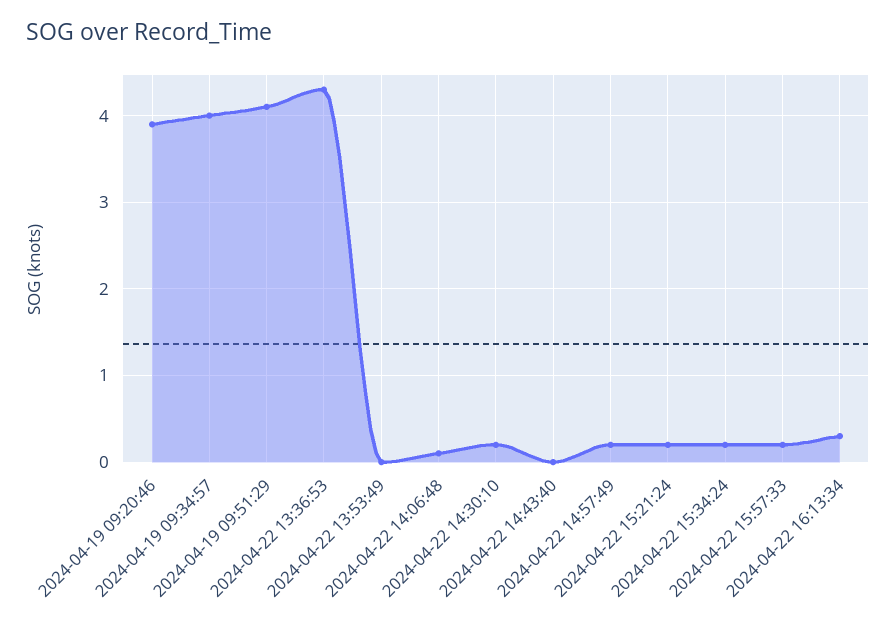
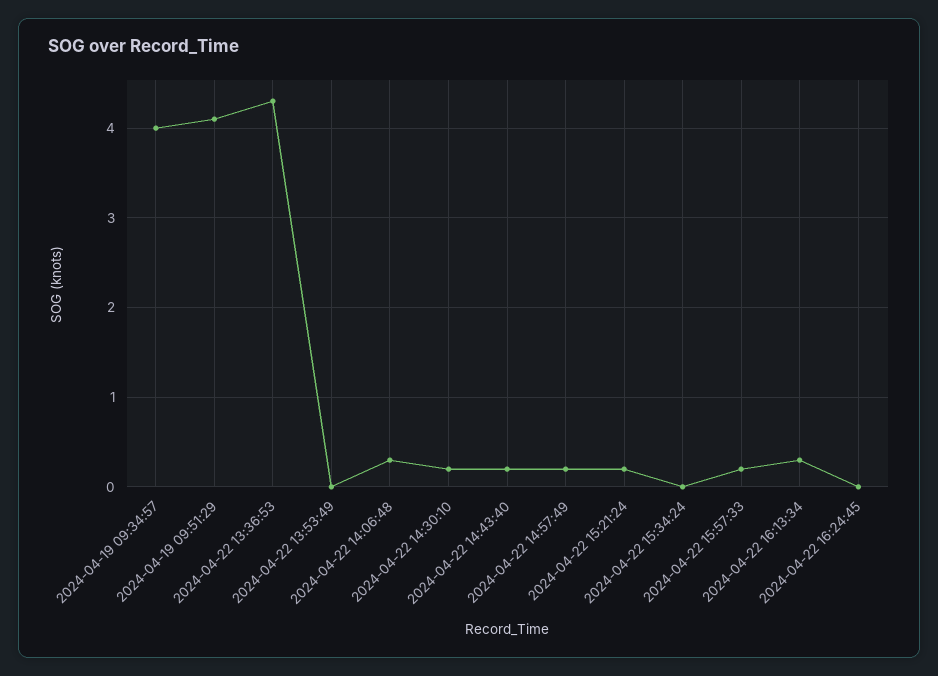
2024-04-19 09:20:46: 3.9 -> none
2024-04-22 14:06:48: 0.1 -> 0.3
2024-04-22 14:43:40: 0 -> 0.2
2024-04-22 15:34:24: 0.2 -> 0
2024-04-22 16:24:45: none -> 0

